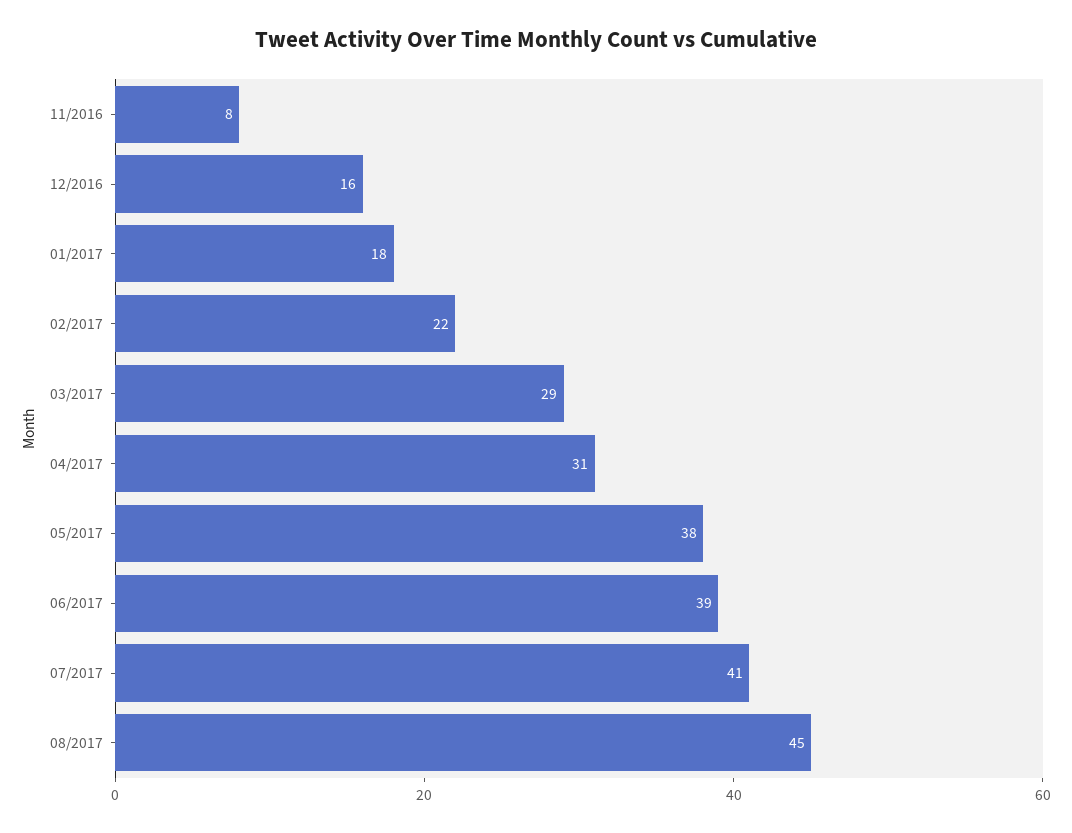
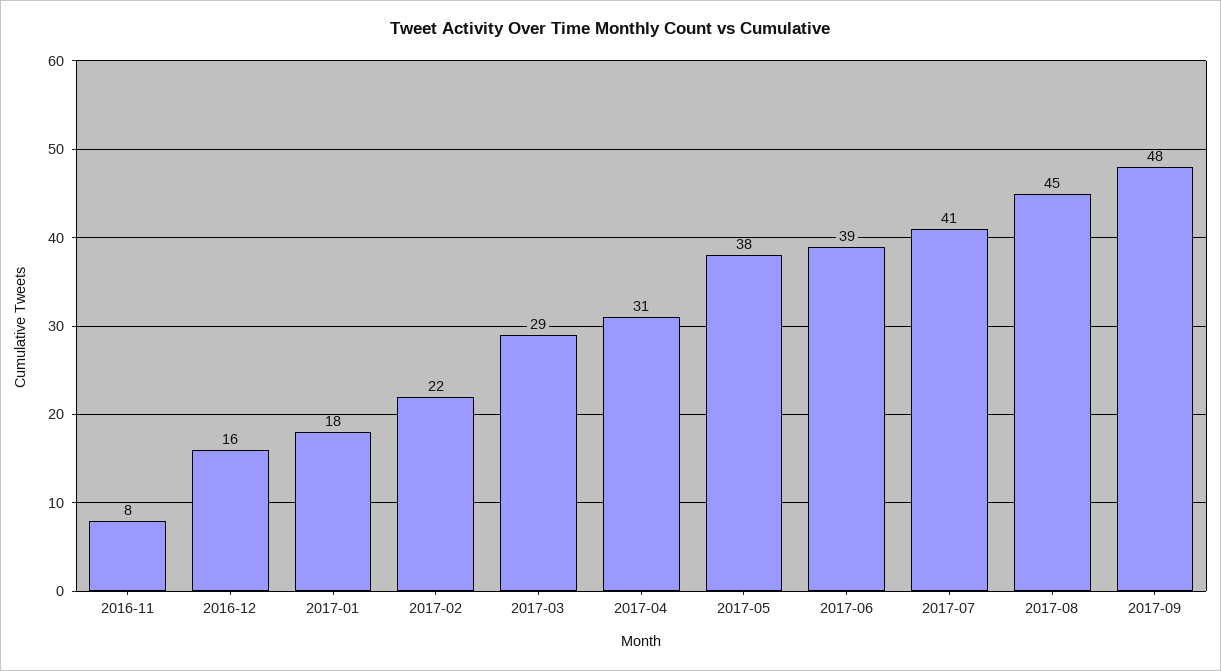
2017-09: none -> 48

